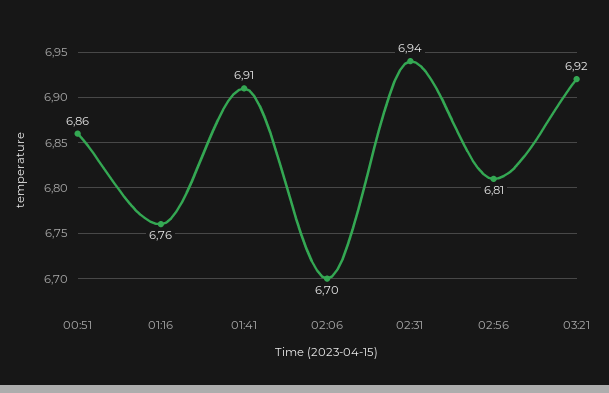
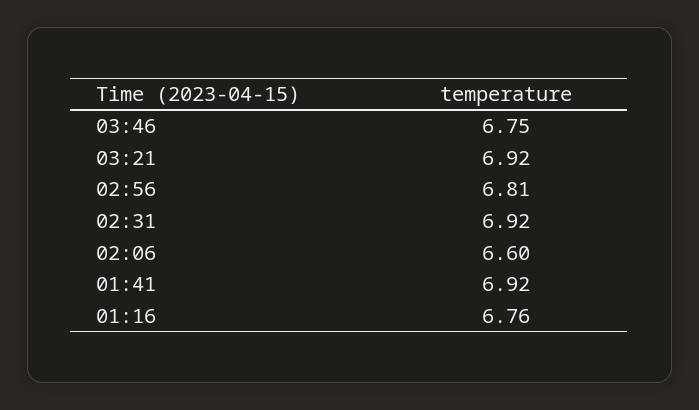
00:51: 6.86 -> none
01:41: 6.91 -> 6.92
02:06: 6.7 -> 6.6
02:31: 6.94 -> 6.92
03:46: none -> 6.75

